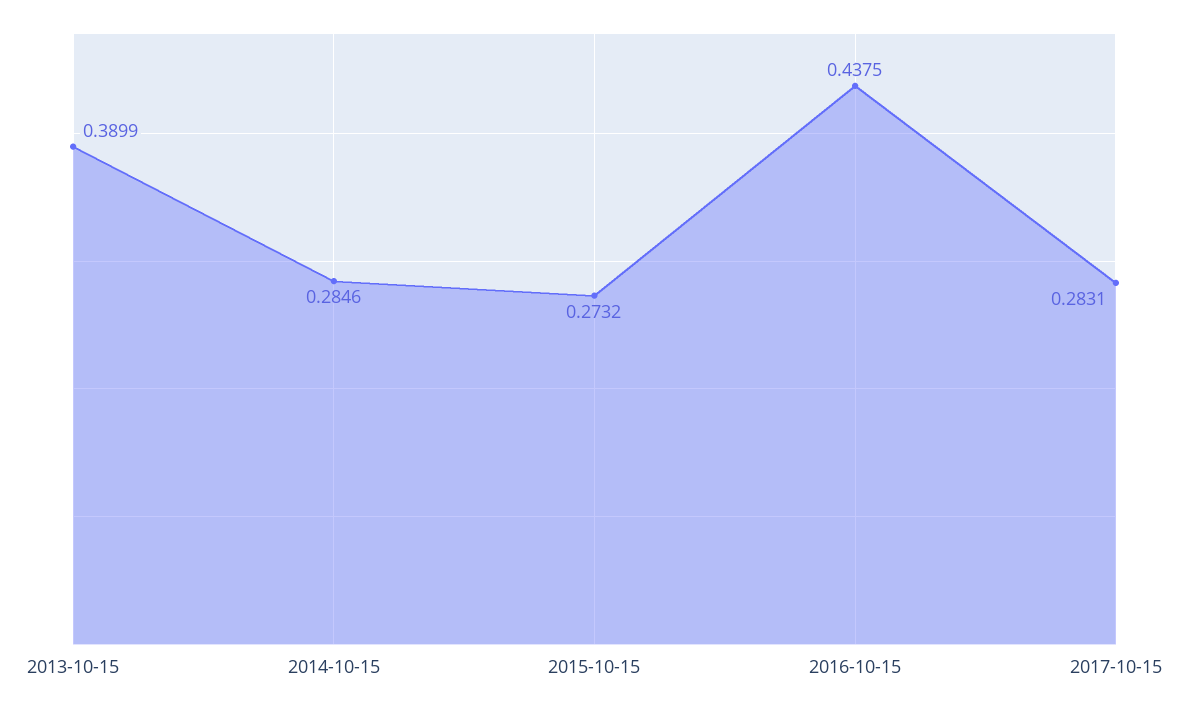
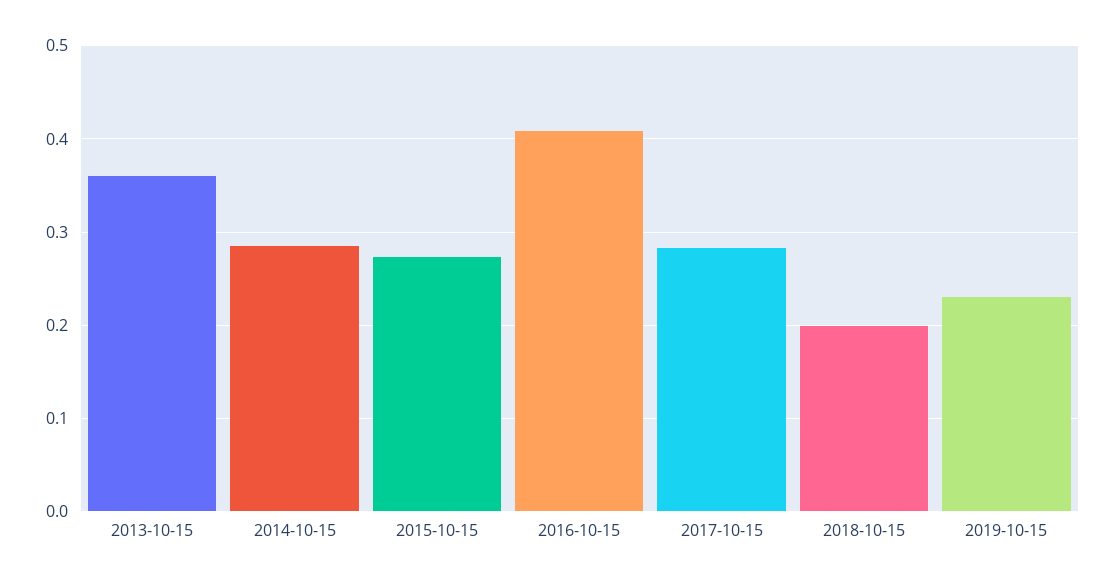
2013-10-15: 0.3899 -> 0.36
2016-10-15: 0.4375 -> 0.41
2018-10-15: none -> 0.2
2019-10-15: none -> 0.23

